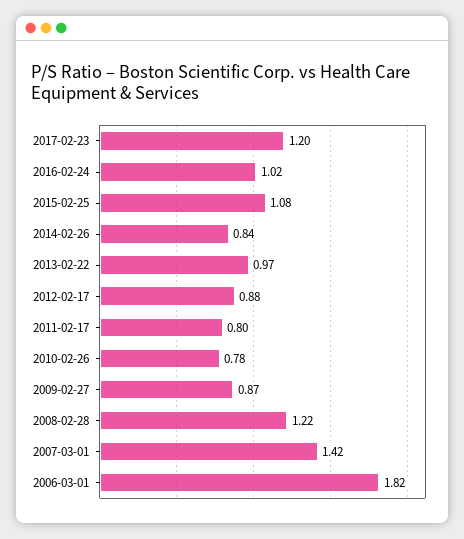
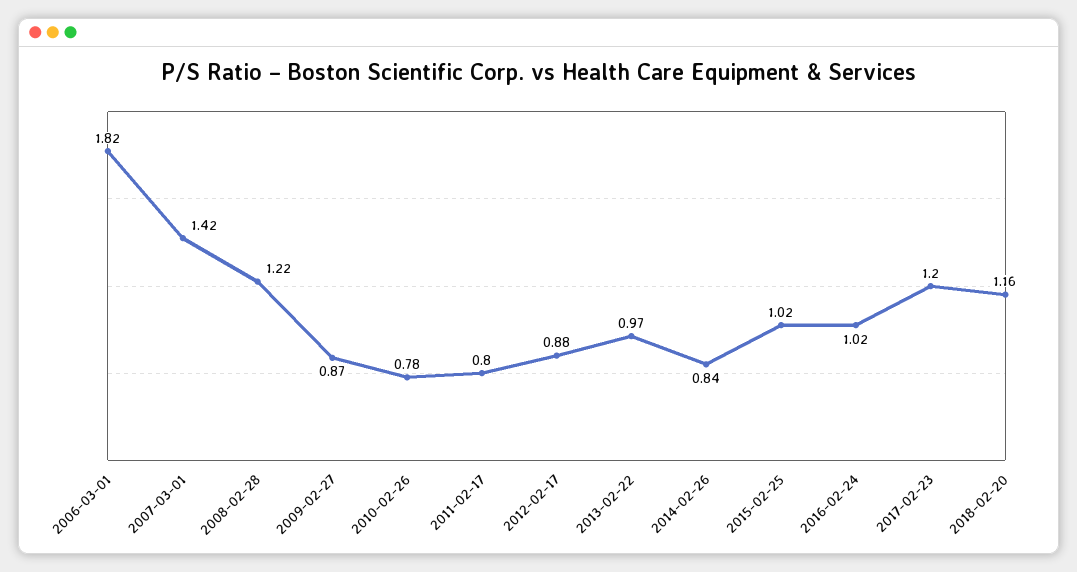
2015-02-25: 1.08 -> 1.02
2018-02-20: none -> 1.16

